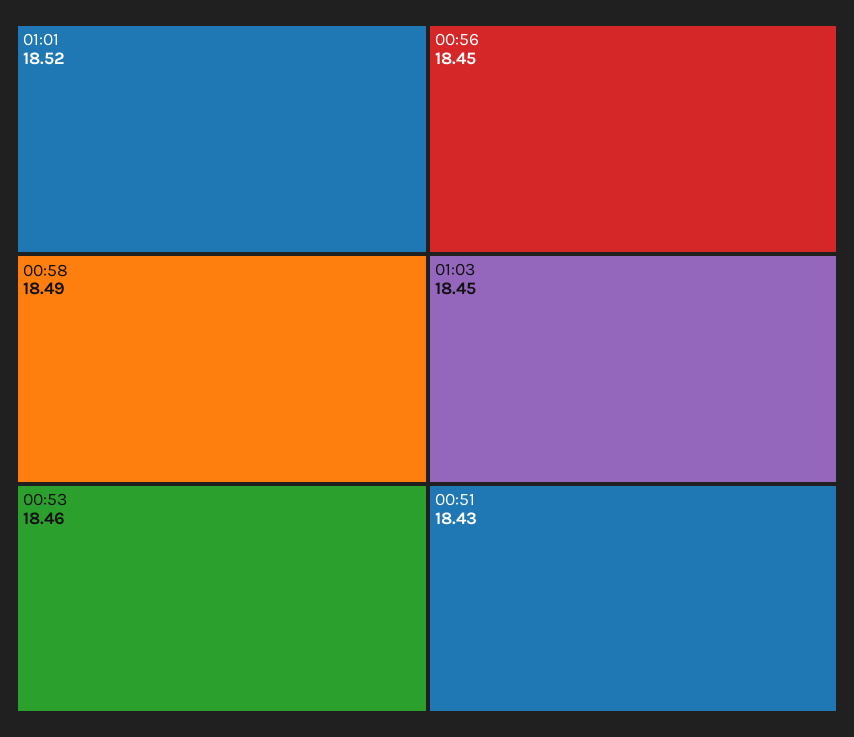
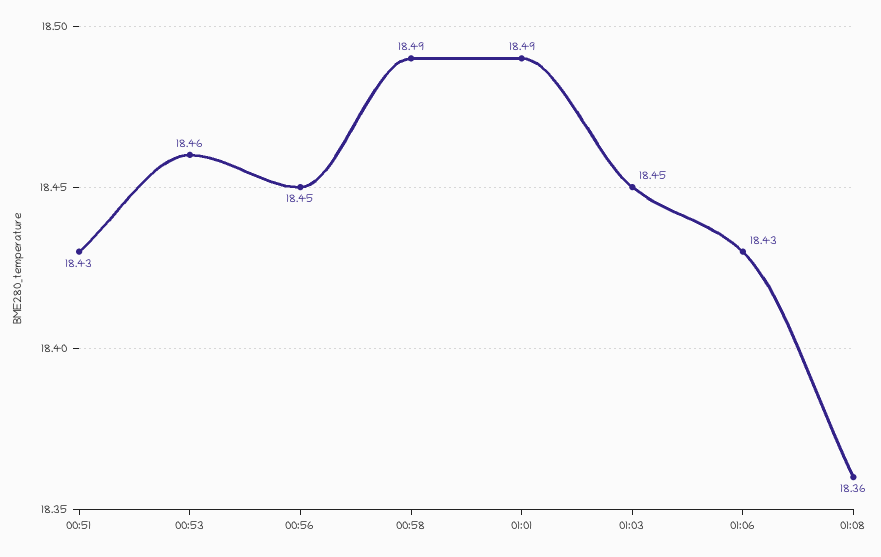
01:01: 18.52 -> 18.49
01:06: none -> 18.43
01:08: none -> 18.36

